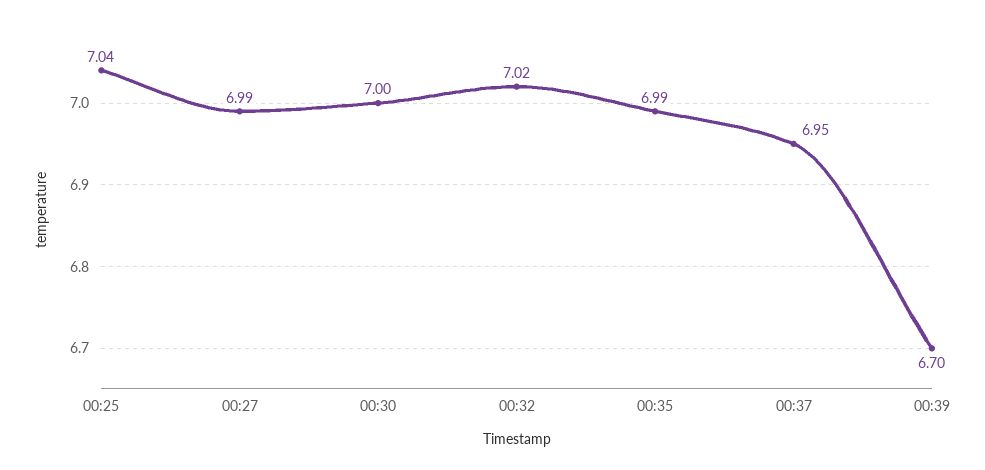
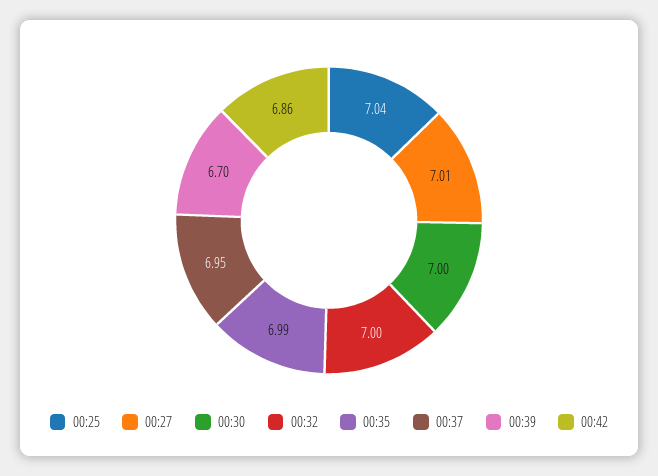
00:27: 6.99 -> 7.01
00:32: 7.02 -> 7
00:42: none -> 6.86

